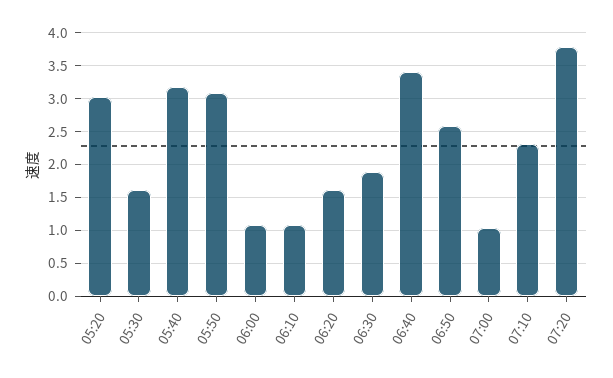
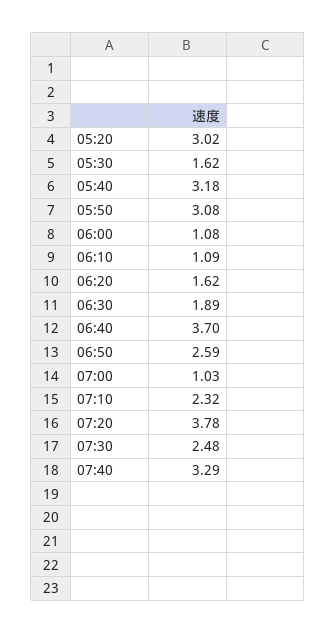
06:40: 3.4 -> 3.7
07:30: none -> 2.48
07:40: none -> 3.29

